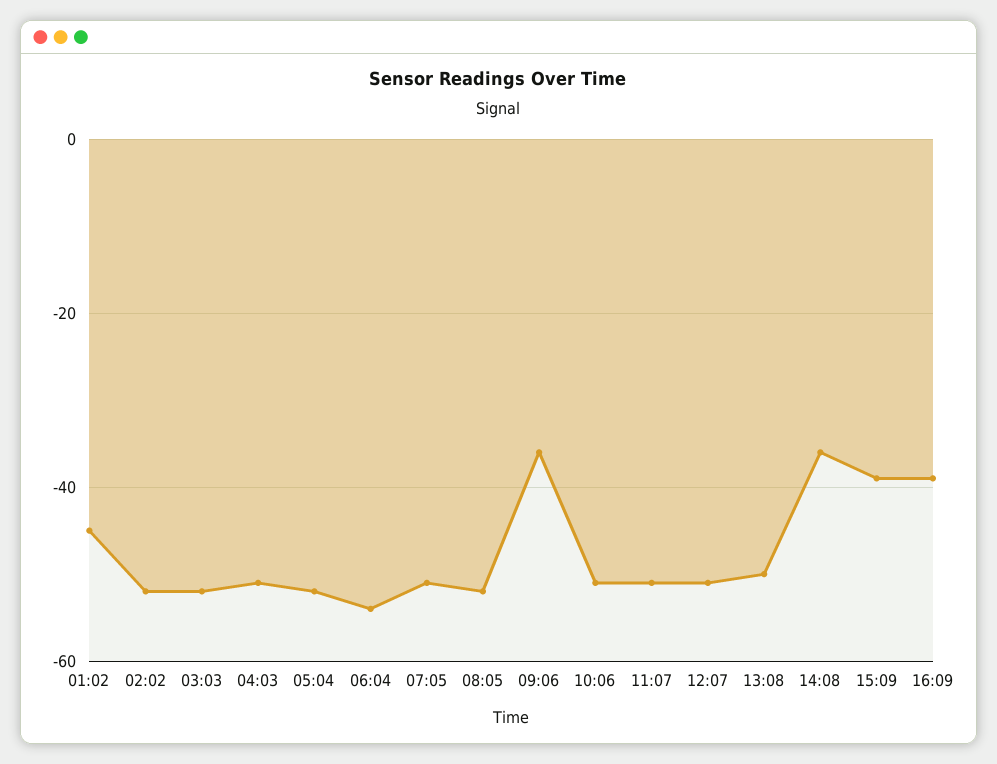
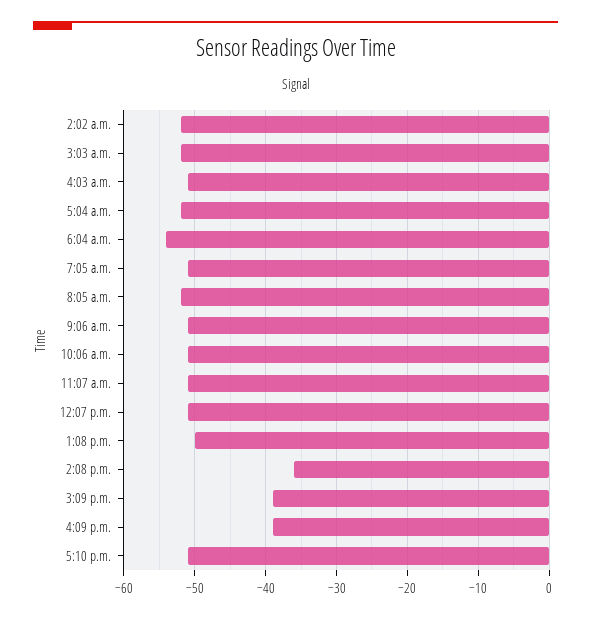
01:02: -45 -> none
09:06: -35 -> -51
5:10 p.m.: none -> -51

